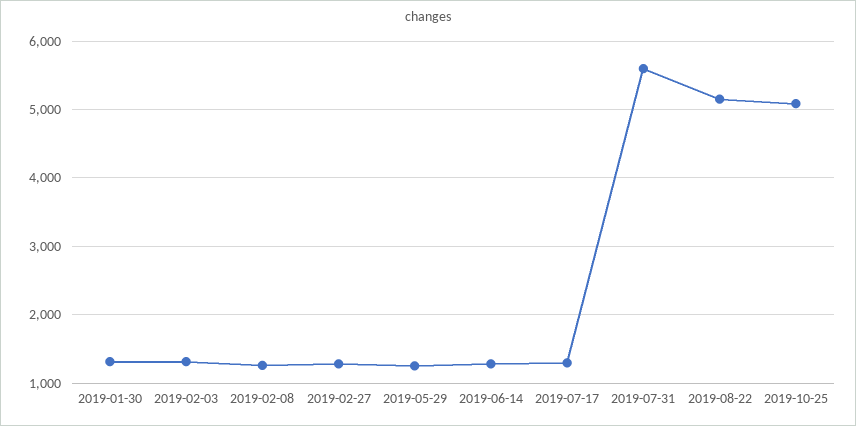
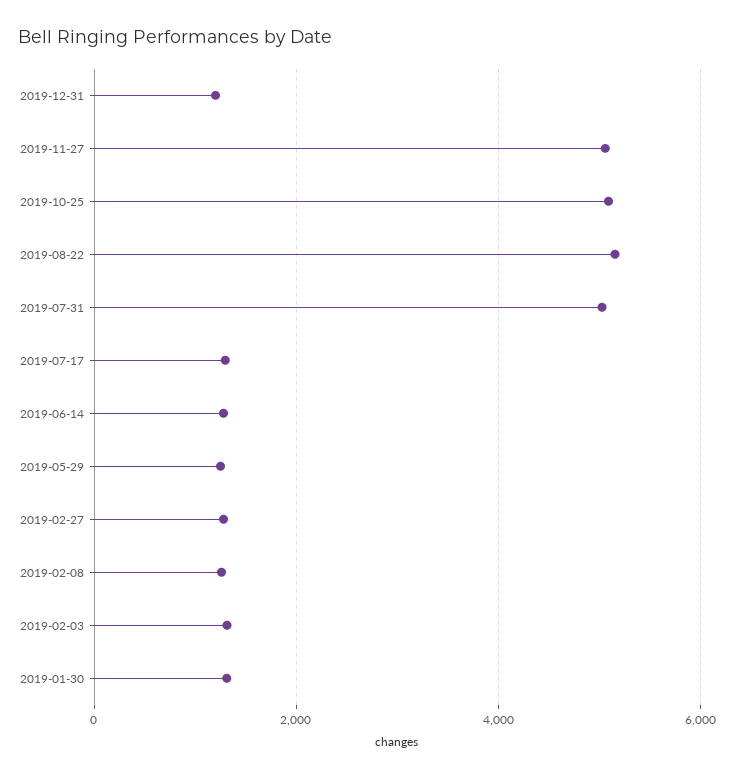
2019-07-31: 5600 -> 5000
2019-12-31: none -> 1200
2019-11-27: none -> 5000

